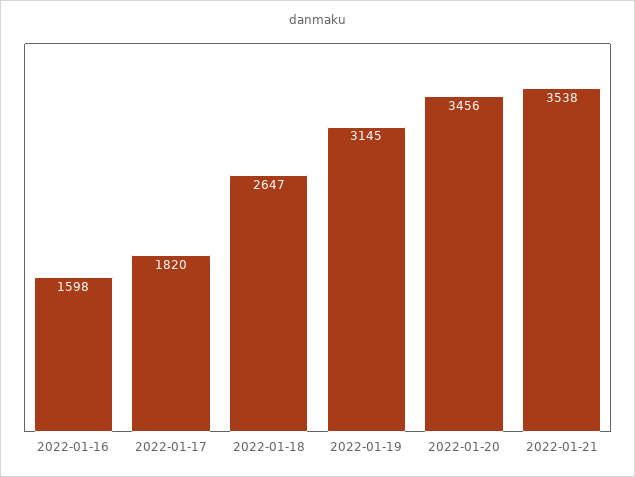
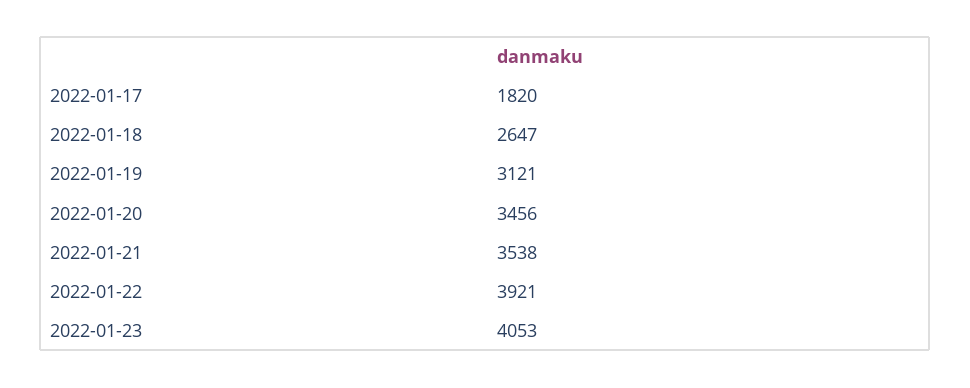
2022-01-16: 1598 -> none
2022-01-19: 3145 -> 3121
2022-01-22: none -> 3921
2022-01-23: none -> 4053

